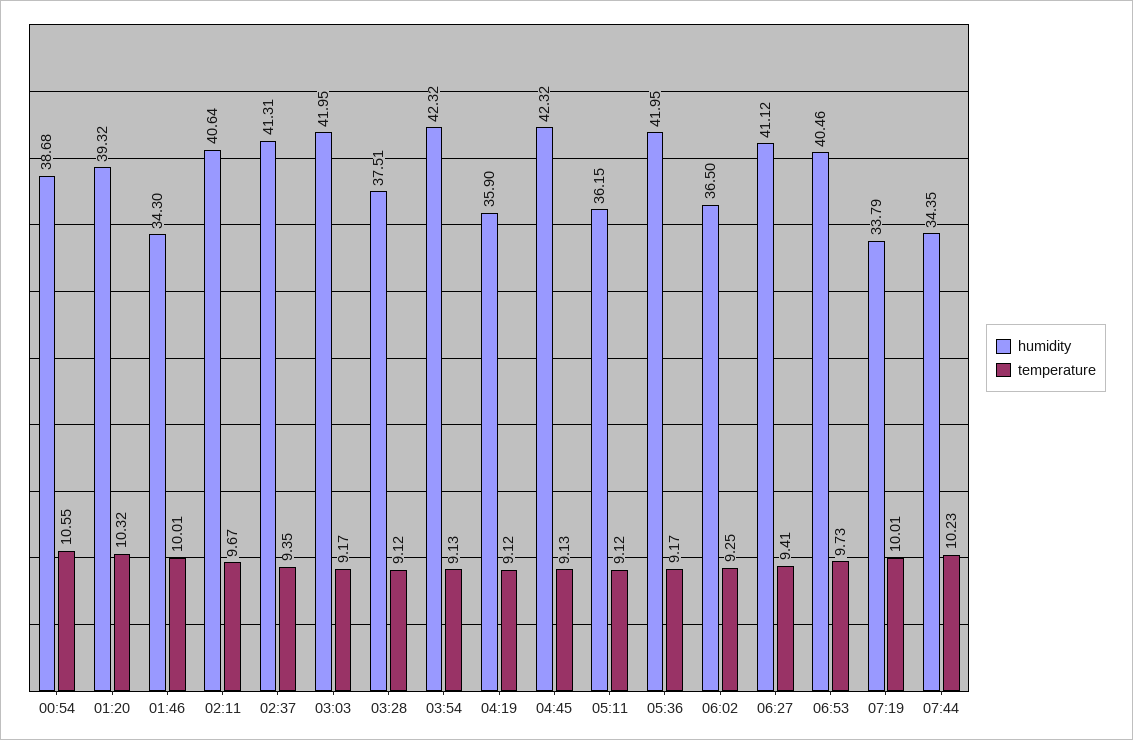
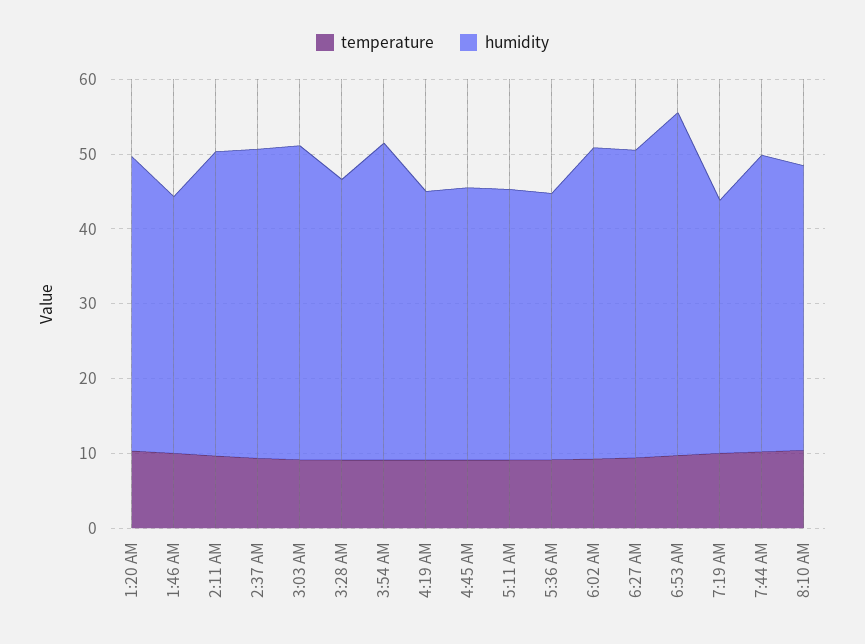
humidity, 00:54: 38.68 -> none
temperature, 00:54: 10.55 -> none
humidity, 04:45: 42.32 -> 36
humidity, 05:36: 41.95 -> 36
humidity, 06:02: 36.5 -> 42
humidity, 06:53: 40.46 -> 46
humidity, 07:44: 34.35 -> 40
temperature, 8:10 AM: none -> 10
humidity, 8:10 AM: none -> 38

